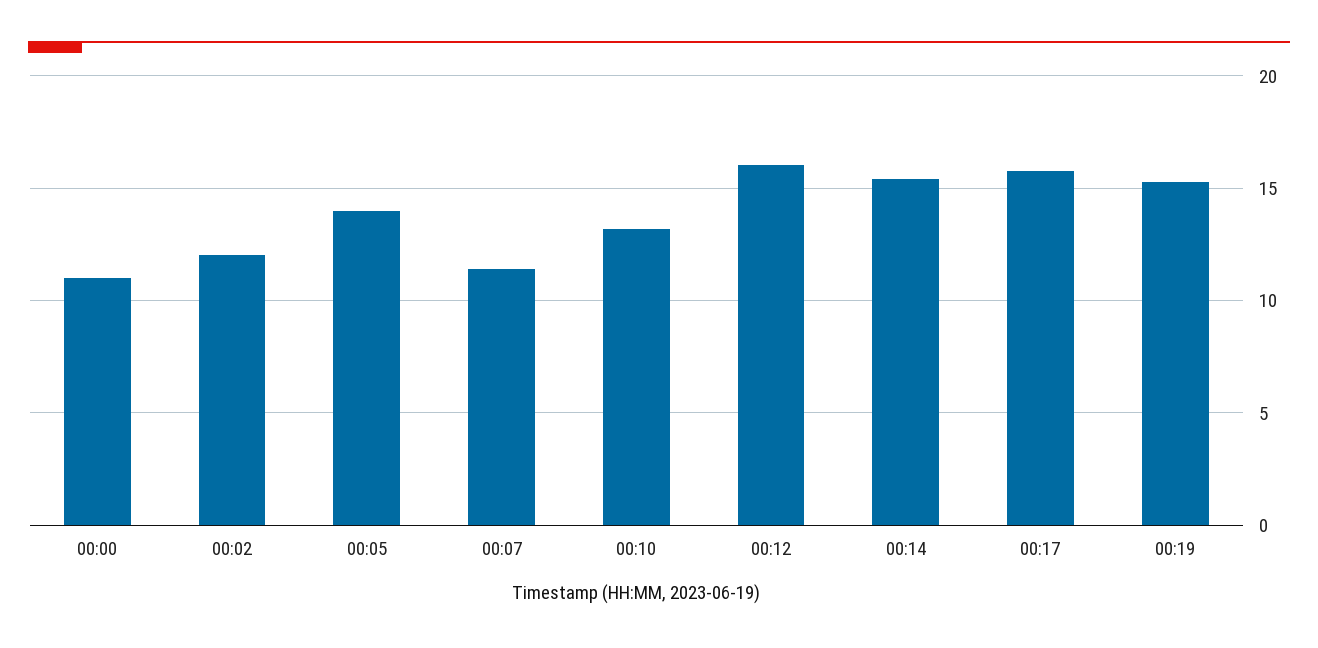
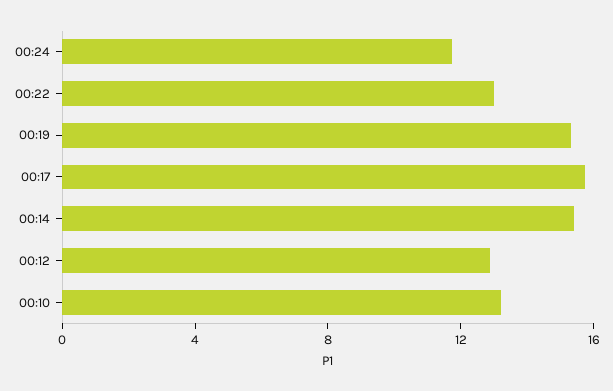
00:00: 11 -> none
00:02: 12 -> none
00:05: 14 -> none
00:07: 11.5 -> none
00:12: 16 -> 13
00:24: none -> 12
00:22: none -> 13

